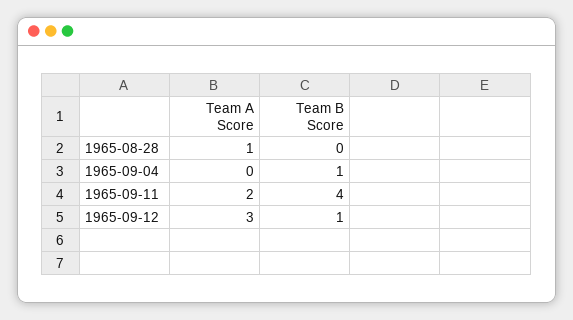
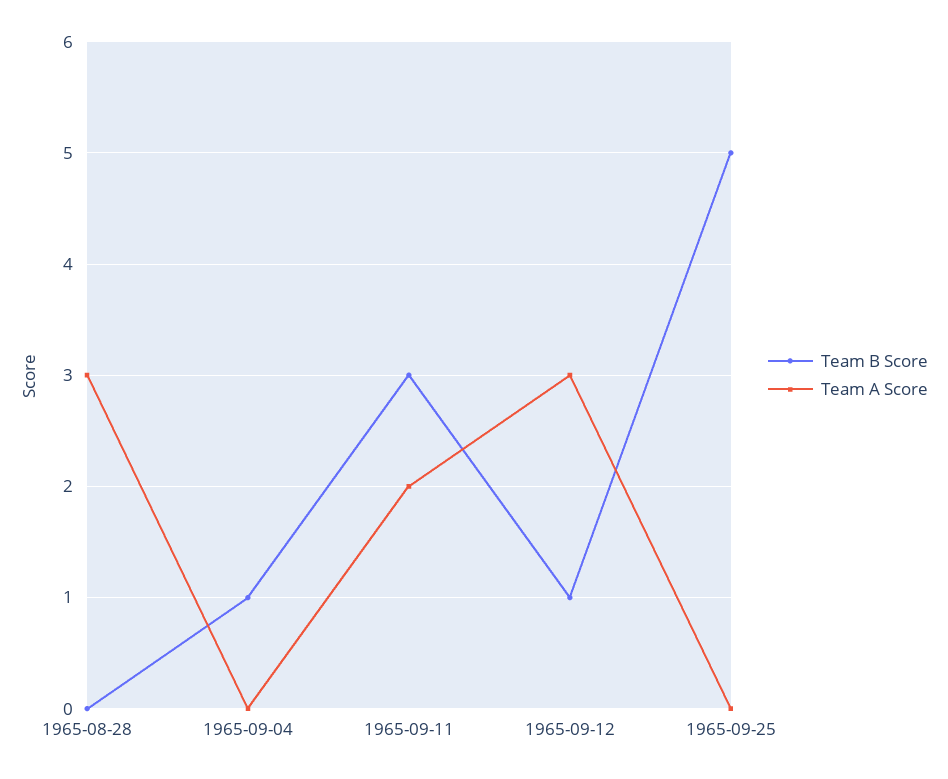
Team A Score, 1965-08-28: 1 -> 3
Team B Score, 1965-09-11: 4 -> 3
Team B Score, 1965-09-25: none -> 5
Team A Score, 1965-09-25: none -> 0

